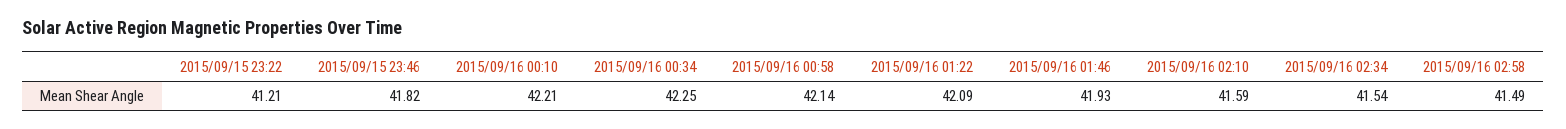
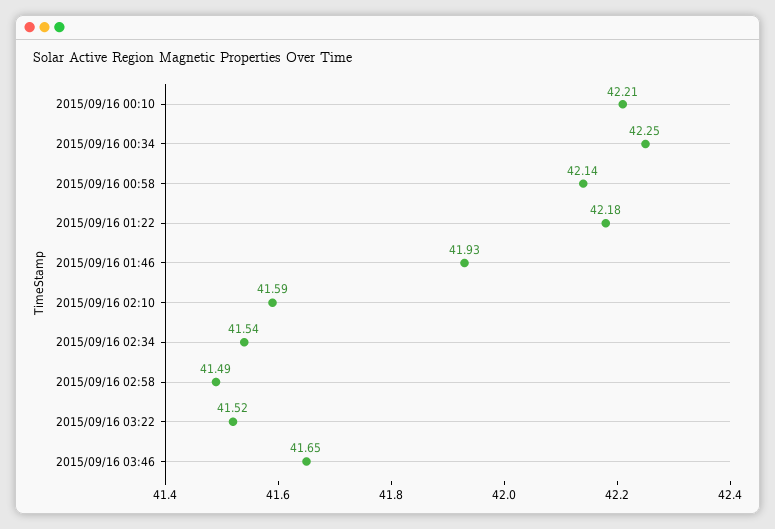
2015/09/15 23:22: 41.21 -> none
2015/09/15 23:46: 41.82 -> none
2015/09/16 01:22: 42.09 -> 42.18
2015/09/16 03:22: none -> 41.52
2015/09/16 03:46: none -> 41.65

